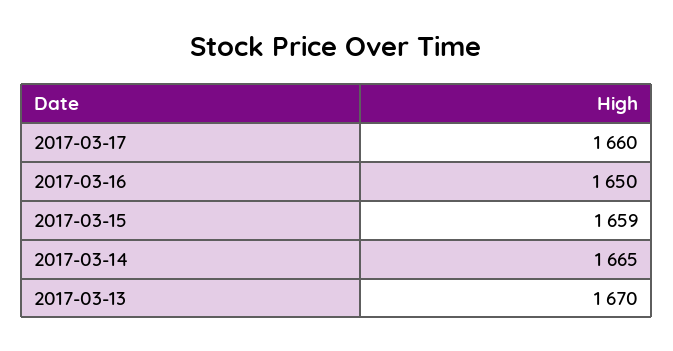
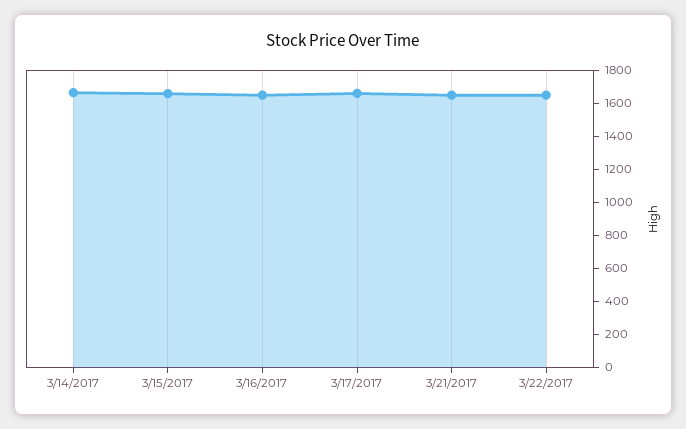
2017-03-13: 1670 -> none
3/21/2017: none -> 1650
3/22/2017: none -> 1650

